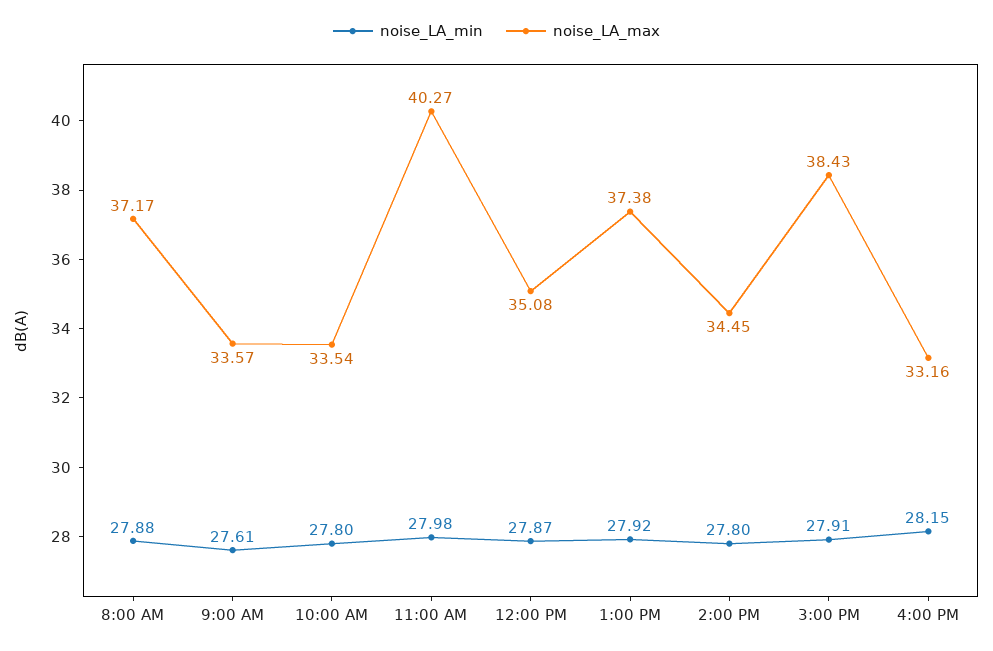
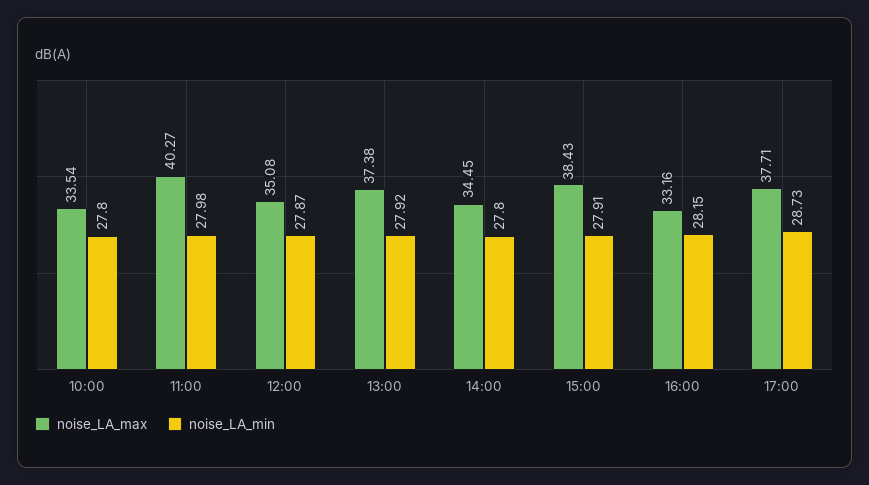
noise_LA_min, 8:00 AM: 27.88 -> none
noise_LA_max, 8:00 AM: 37.17 -> none
noise_LA_min, 9:00 AM: 27.61 -> none
noise_LA_max, 9:00 AM: 33.57 -> none
noise_LA_max, 17:00: none -> 37.71
noise_LA_min, 17:00: none -> 28.73

